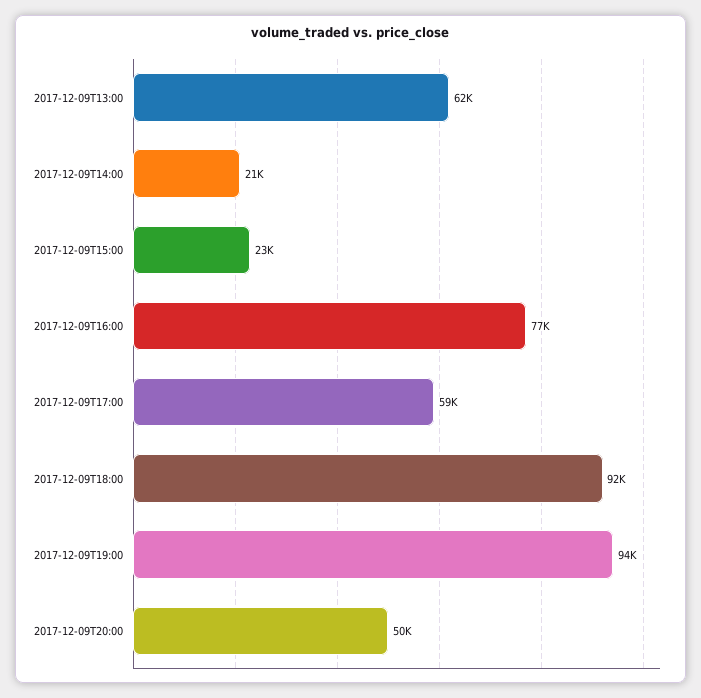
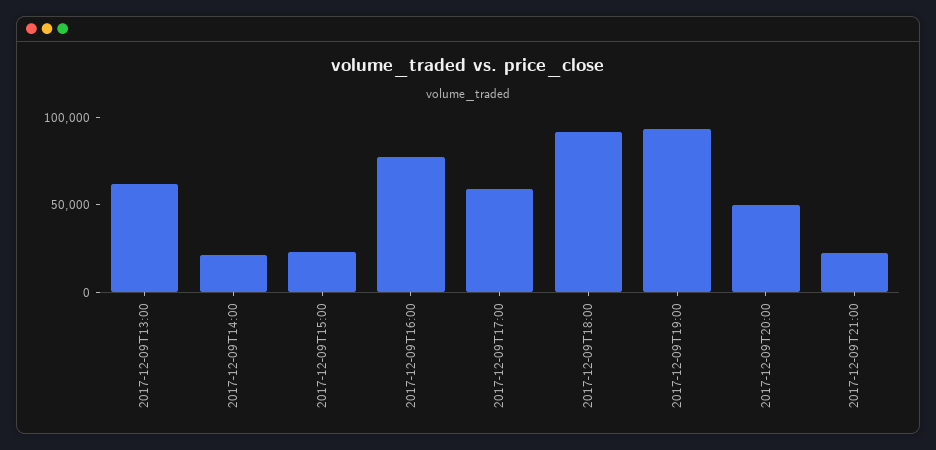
2017-12-09T21:00: none -> 20000

